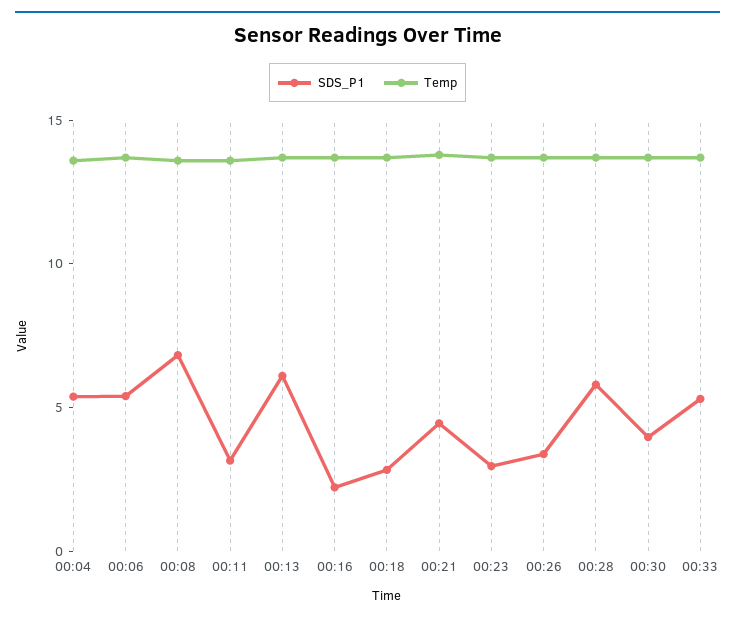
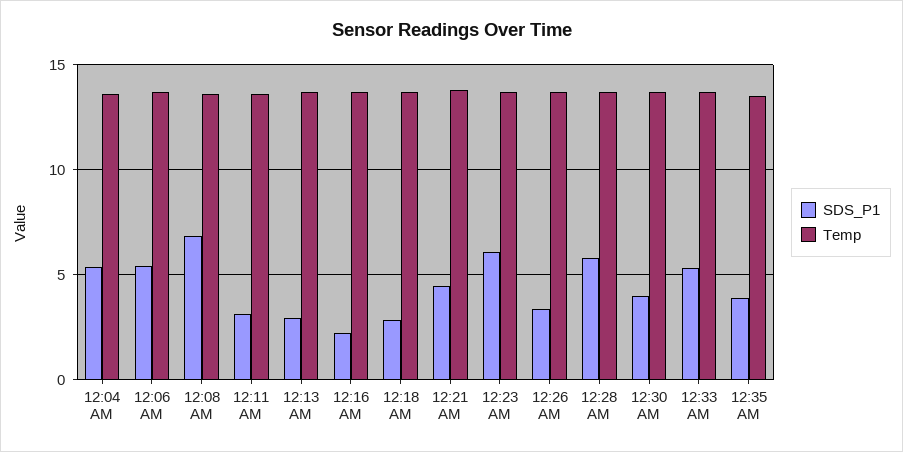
SDS_P1, 00:13: 6 -> 3
SDS_P1, 00:23: 3 -> 6
SDS_P1, 12:35 AM: none -> 4
Temp, 12:35 AM: none -> 13.5

